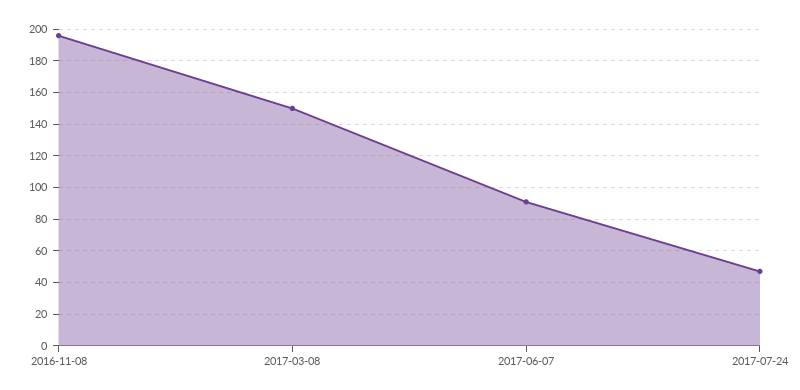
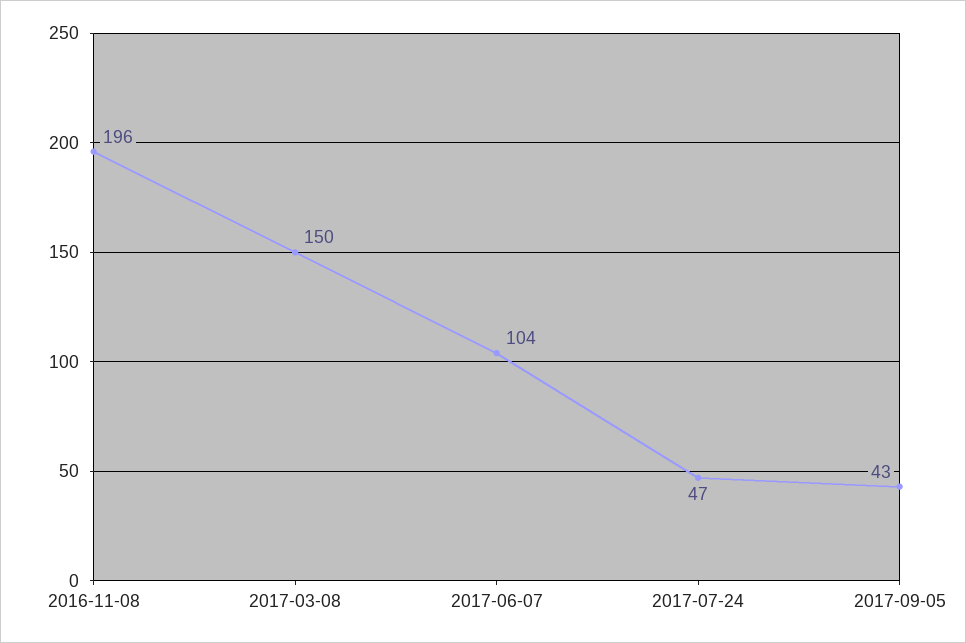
2017-06-07: 90 -> 104
2017-09-05: none -> 43

